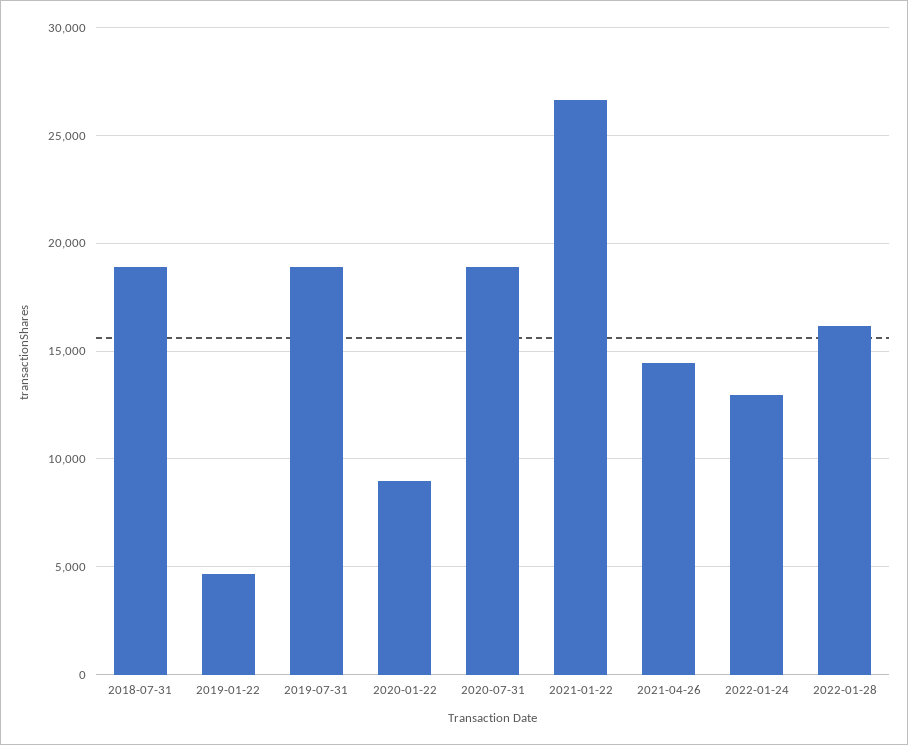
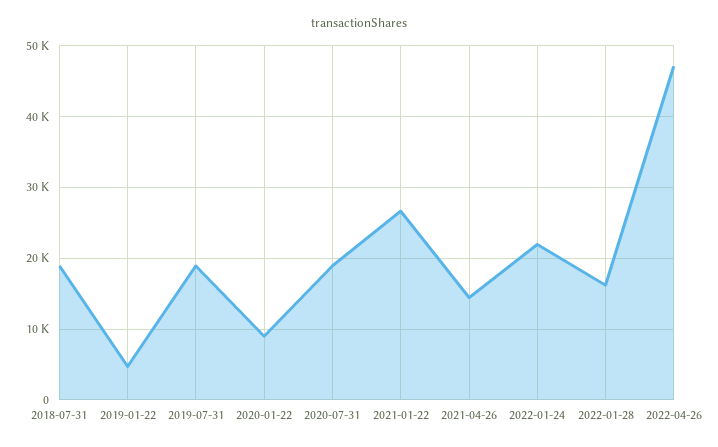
2022-01-24: 13000 -> 22000
2022-04-26: none -> 47000

